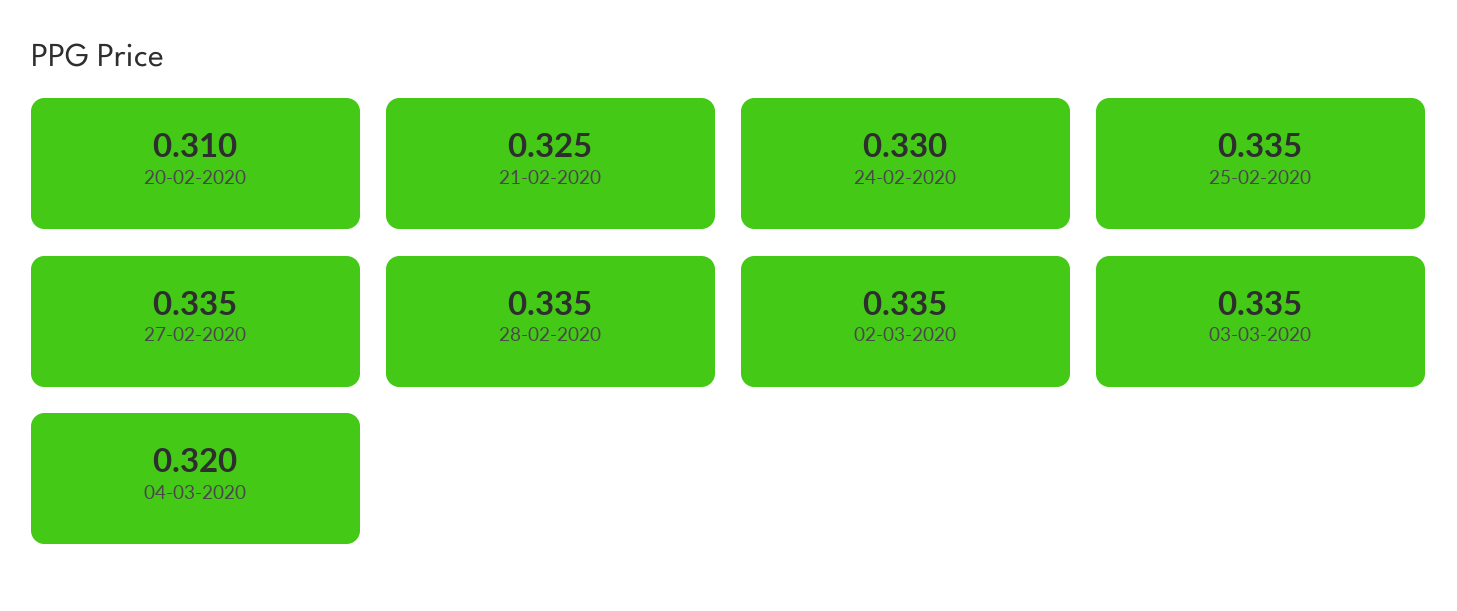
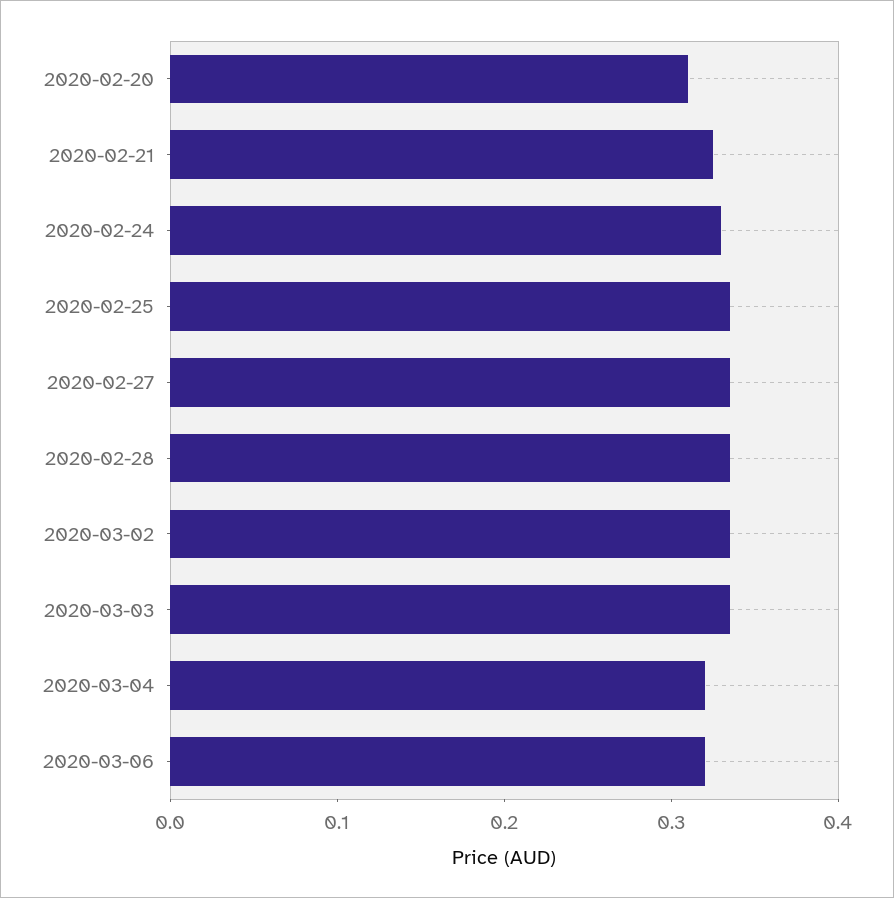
2020-03-06: none -> 0.32

